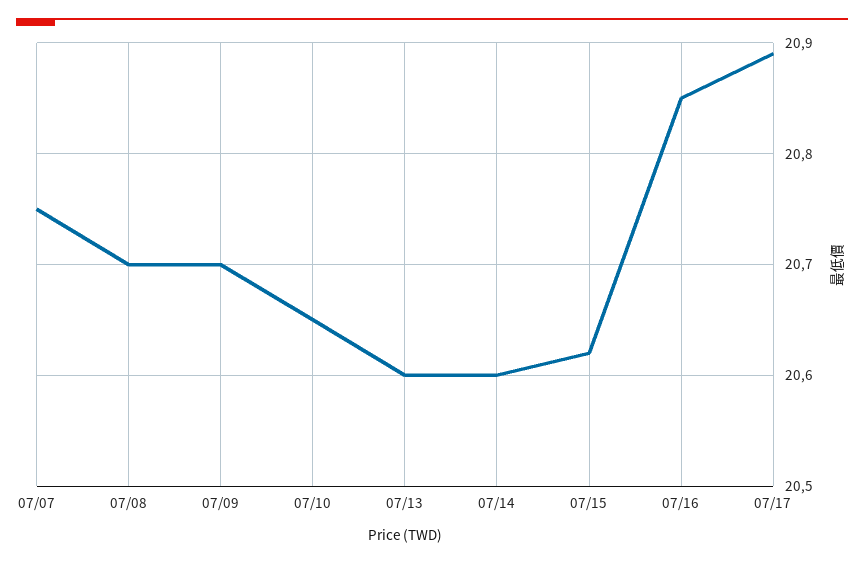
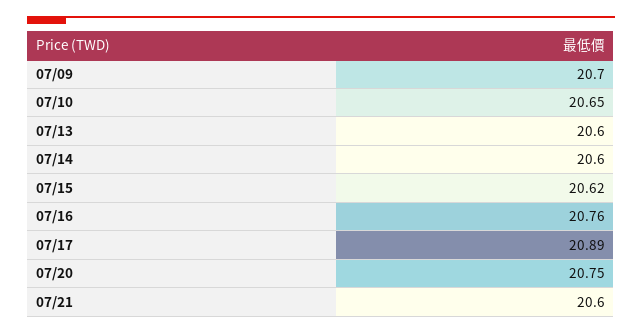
07/07: 20.75 -> none
07/08: 20.7 -> none
07/16: 20.85 -> 20.76
07/20: none -> 20.75
07/21: none -> 20.6

